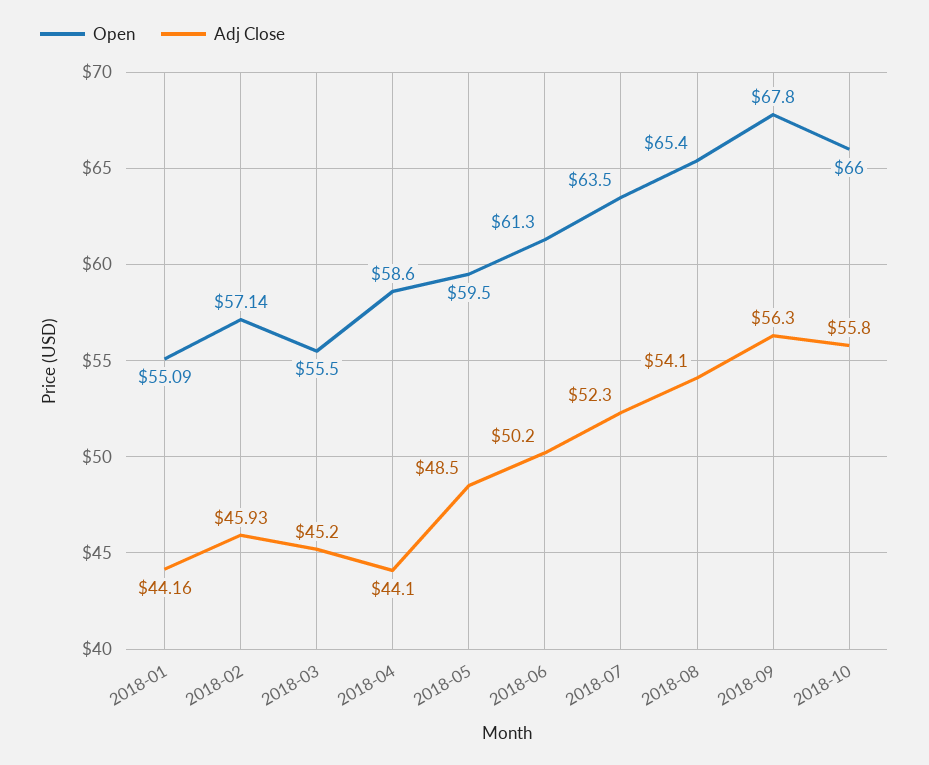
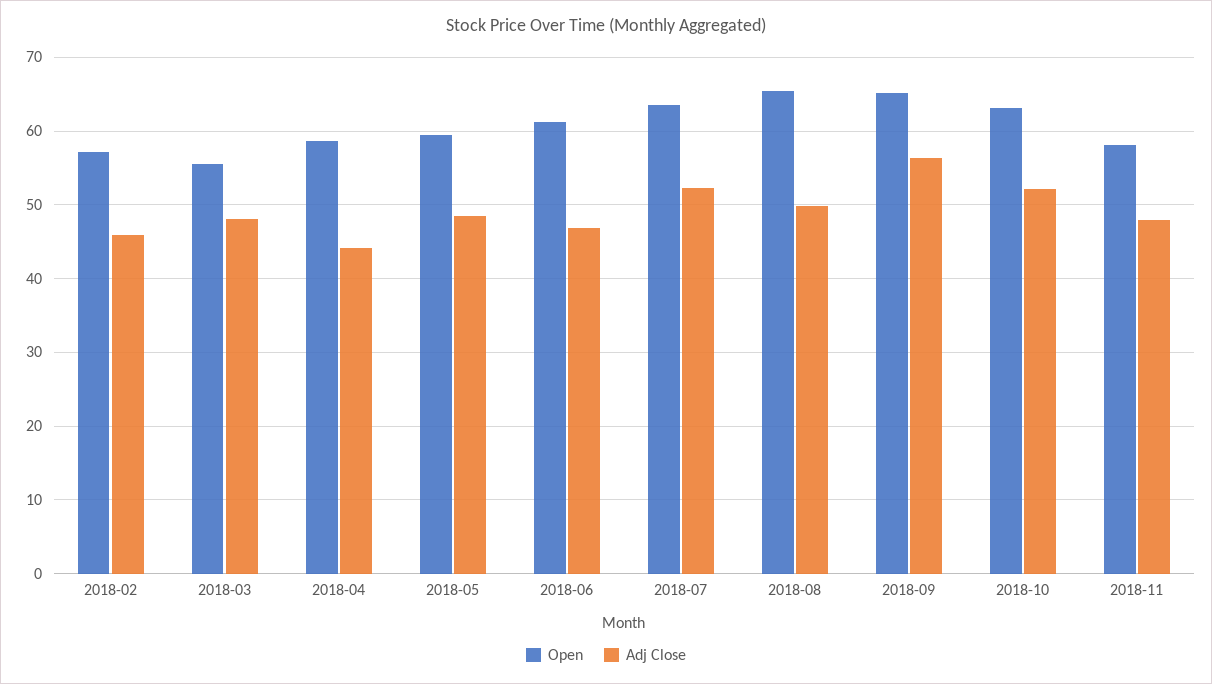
Open, 2018-01: 55.09 -> none
Adj Close, 2018-01: 44.16 -> none
Adj Close, 2018-03: 45.2 -> 48
Adj Close, 2018-06: 50.2 -> 47
Adj Close, 2018-08: 54.1 -> 50
Open, 2018-09: 67.8 -> 65
Open, 2018-10: 66 -> 63
Adj Close, 2018-10: 55.8 -> 52
Open, 2018-11: none -> 58
Adj Close, 2018-11: none -> 48

